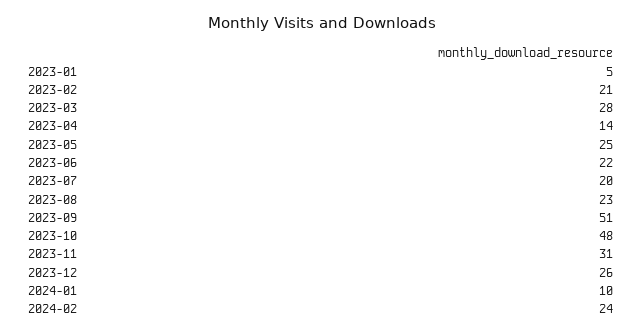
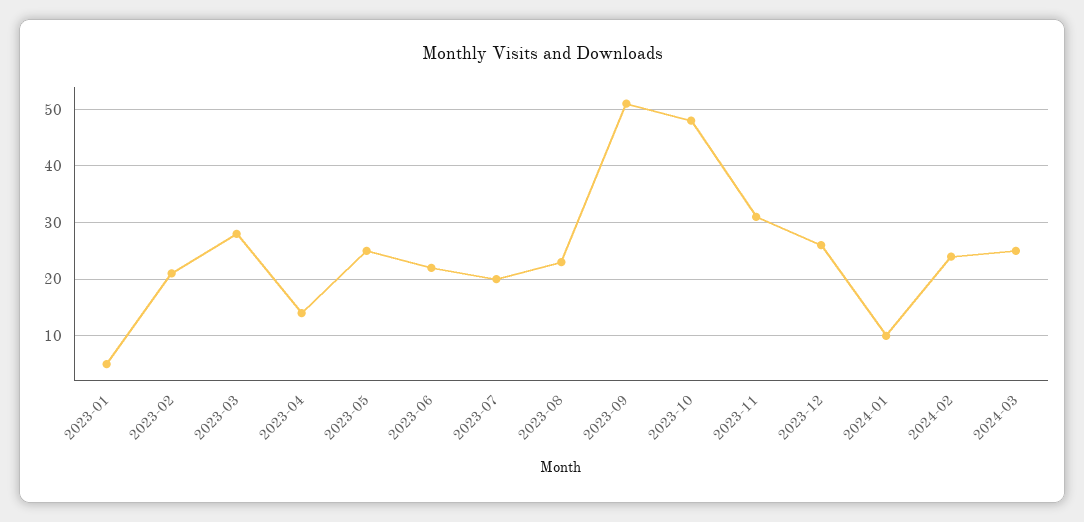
2024-03: none -> 25

